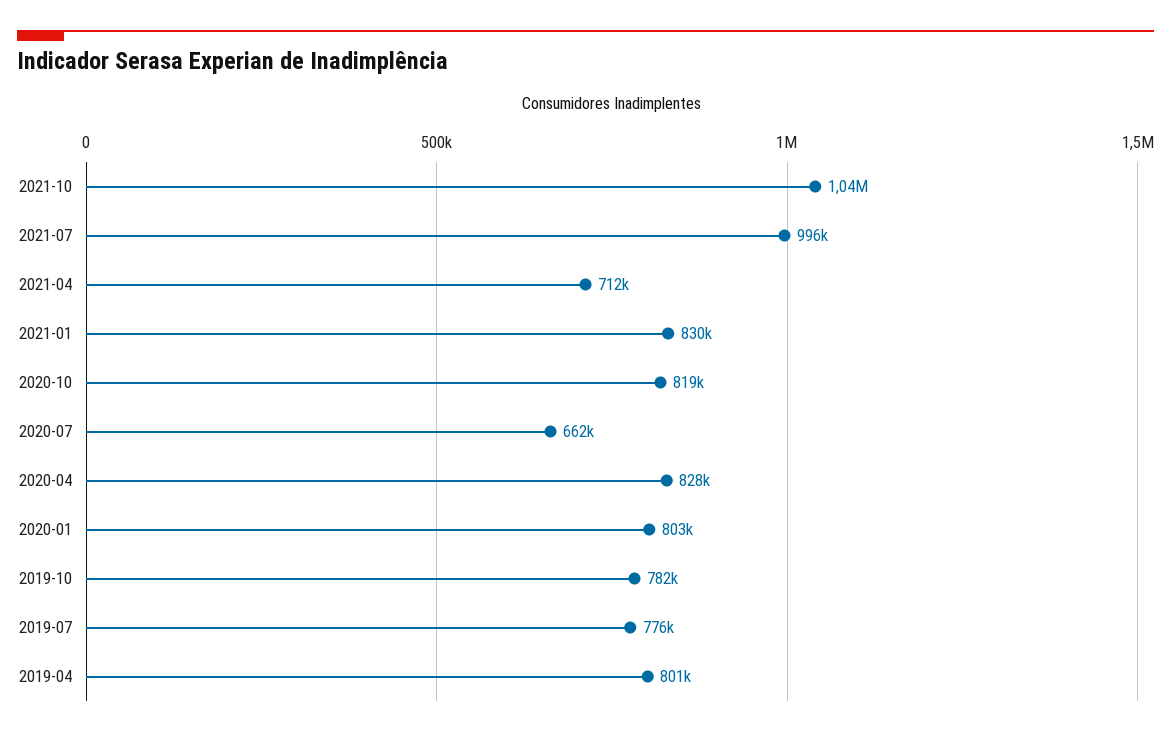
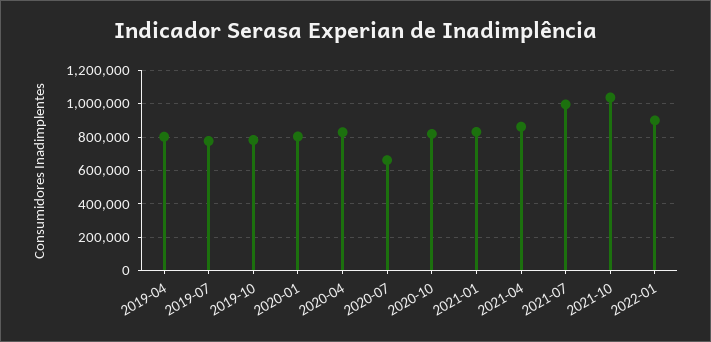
2021-04: 712000 -> 850000
2022-01: none -> 900000

